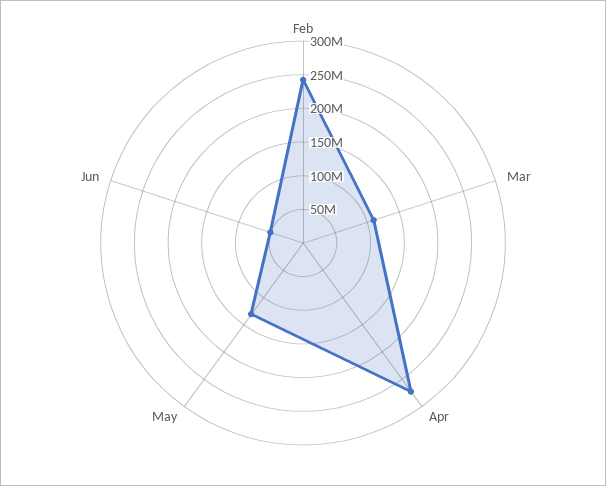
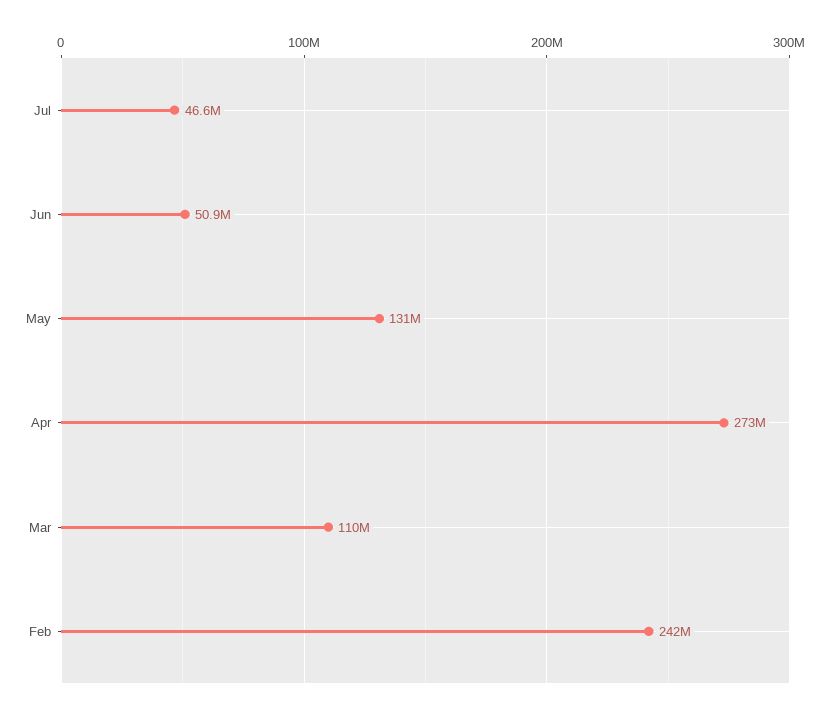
Jul: none -> 46600000

